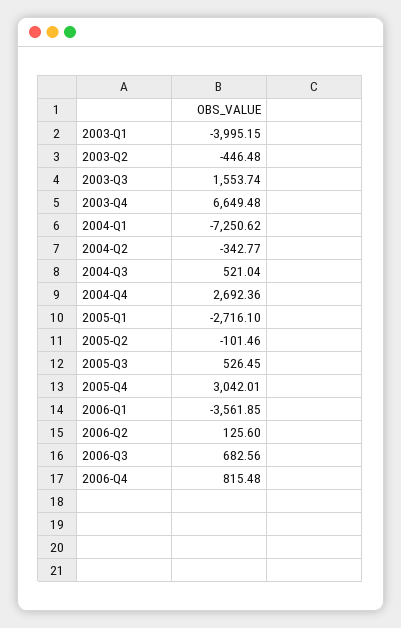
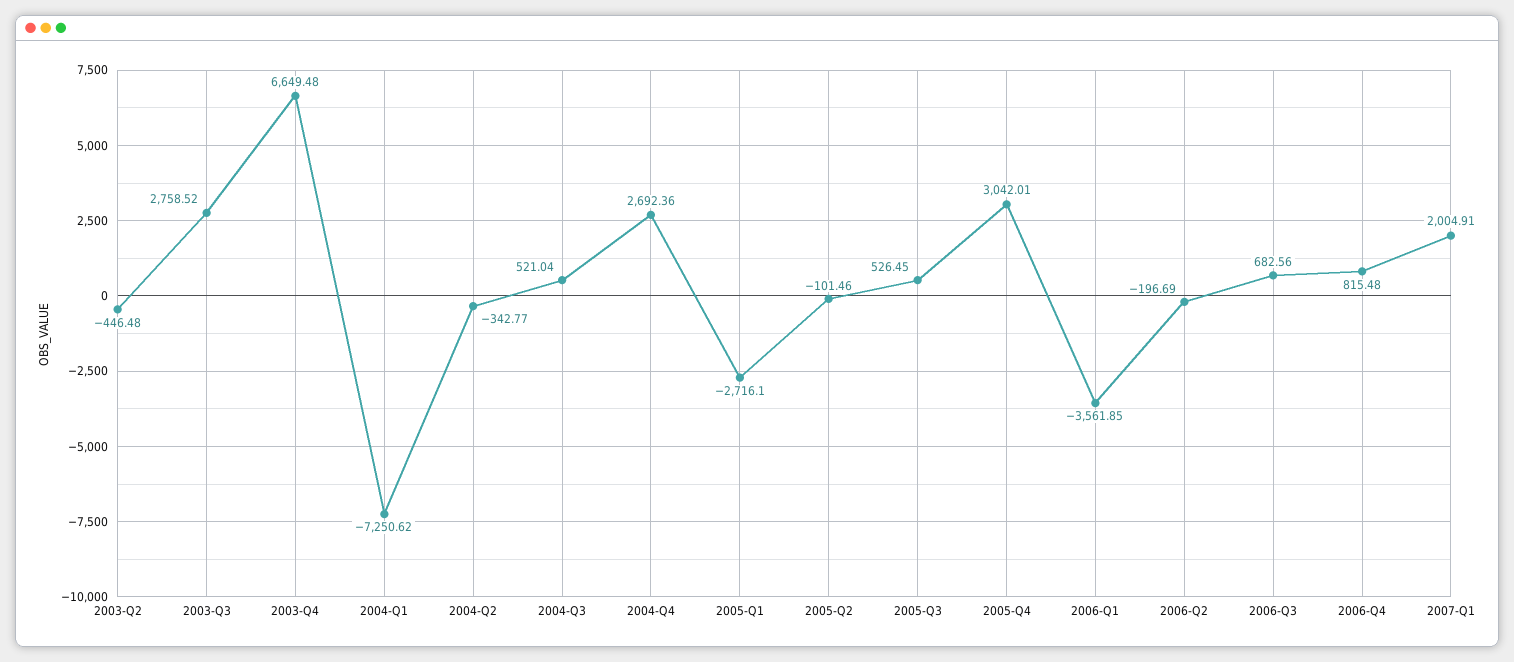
2003-Q1: -3995.15 -> none
2003-Q3: 1553.74 -> 2758.52
2006-Q2: 125.6 -> -196.69
2007-Q1: none -> 2004.91

